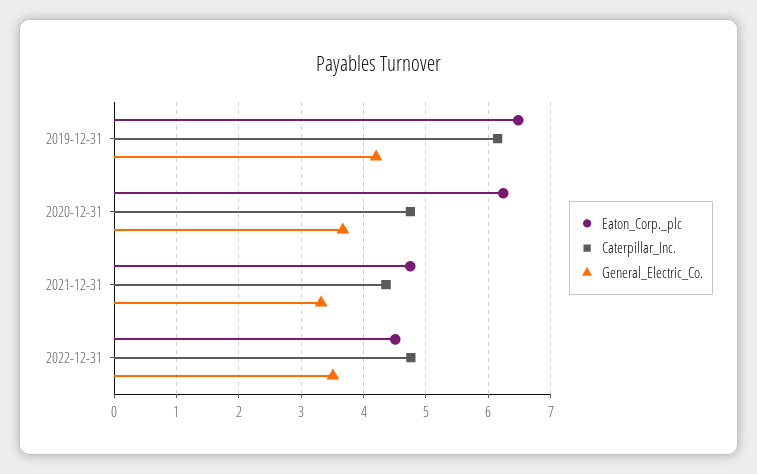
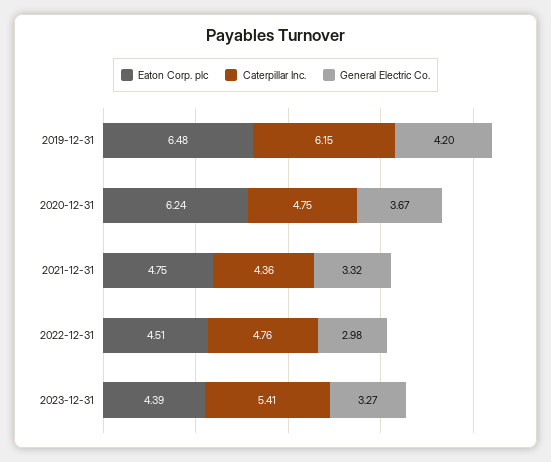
General_Electric_Co., 2022-12-31: 3.5 -> 2.98
Eaton_Corp._plc, 2023-12-31: none -> 4.39
Caterpillar_Inc., 2023-12-31: none -> 5.41
General_Electric_Co., 2023-12-31: none -> 3.27

